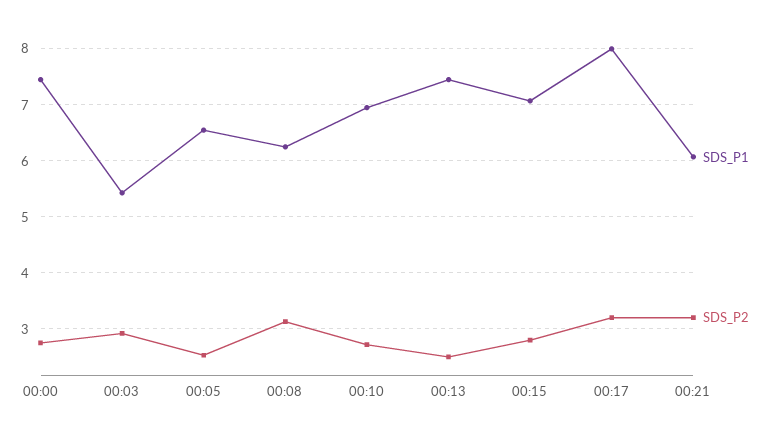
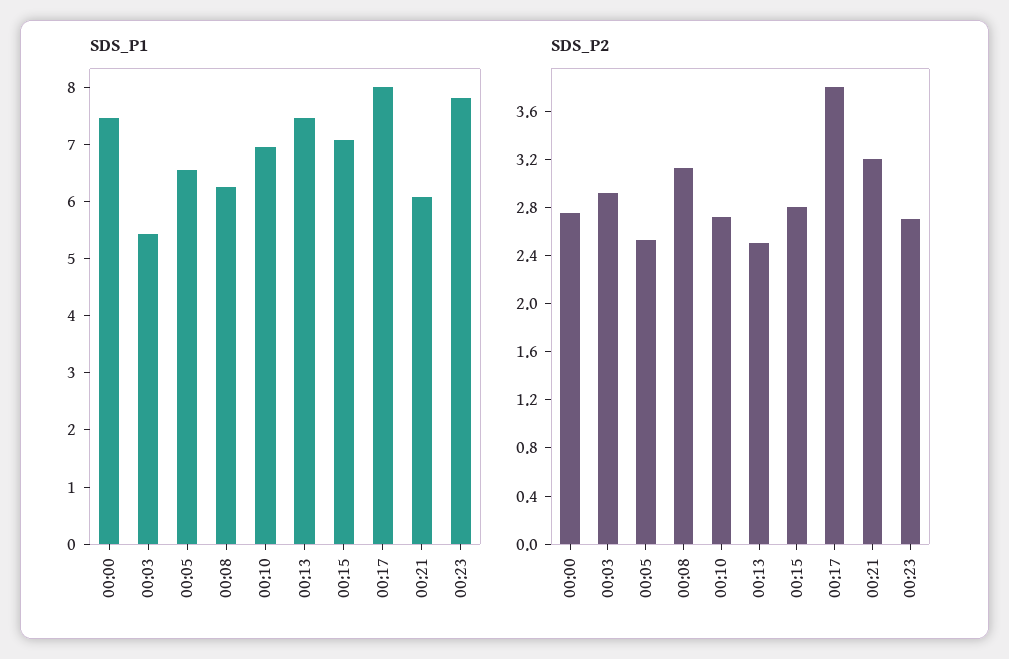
SDS_P2, 00:17: 3.2 -> 3.8
SDS_P1, 00:23: none -> 7.8
SDS_P2, 00:23: none -> 2.7

